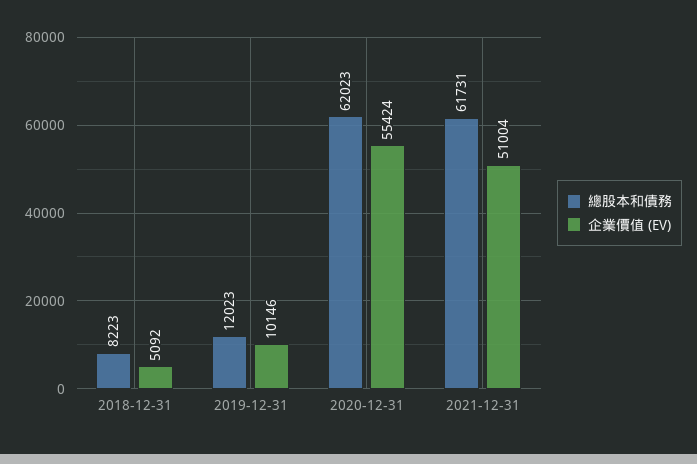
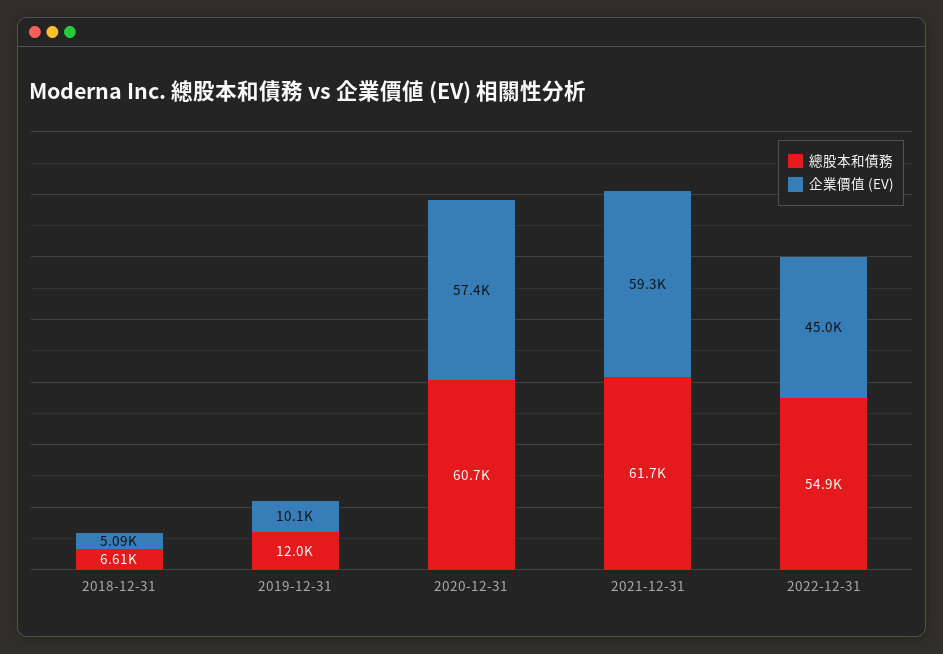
總股本和債務, 2018-12-31: 8223 -> 6610
總股本和債務, 2020-12-31: 62023 -> 60700
企業價值 (EV), 2020-12-31: 55424 -> 57400
企業價值 (EV), 2021-12-31: 51004 -> 59300
總股本和債務, 2022-12-31: none -> 54900
企業價值 (EV), 2022-12-31: none -> 45000

